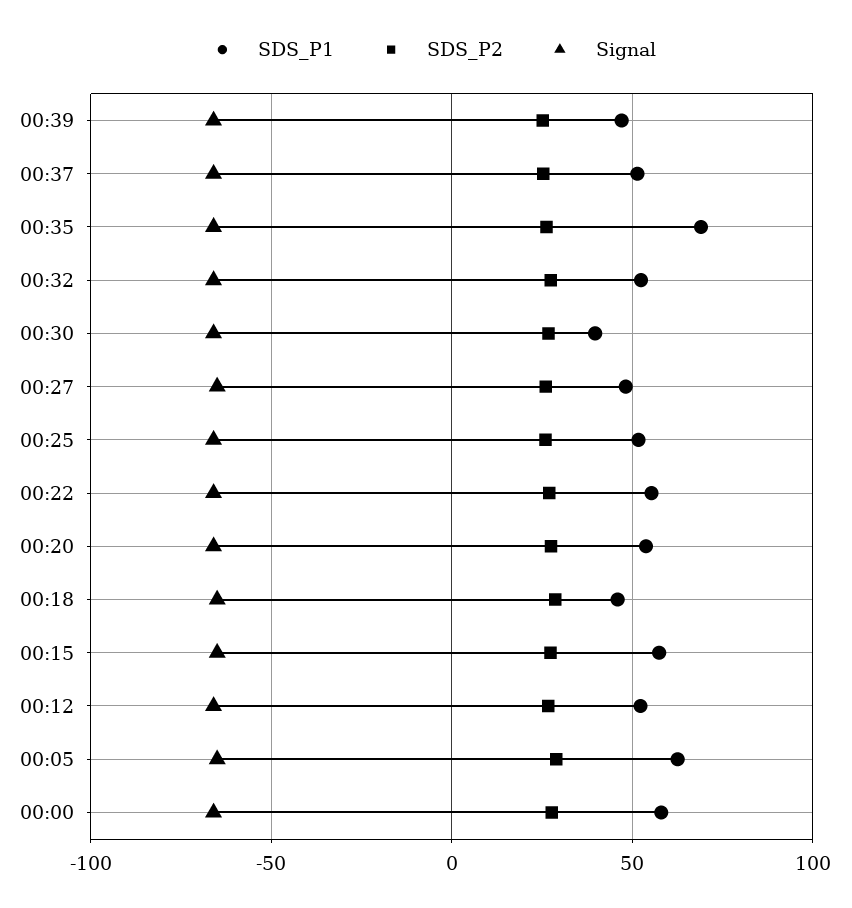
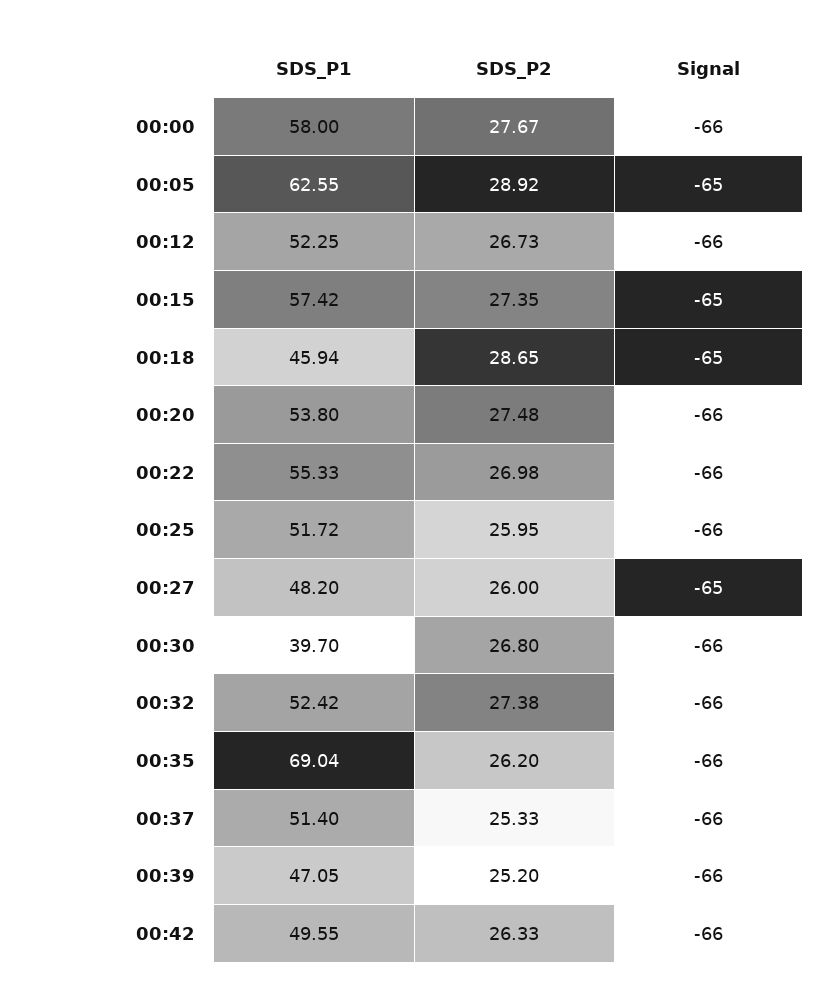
SDS_P1, 00:42: none -> 49.55
SDS_P2, 00:42: none -> 26.33
Signal, 00:42: none -> -66

